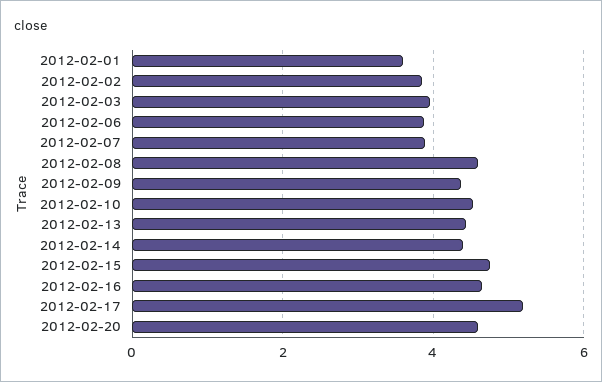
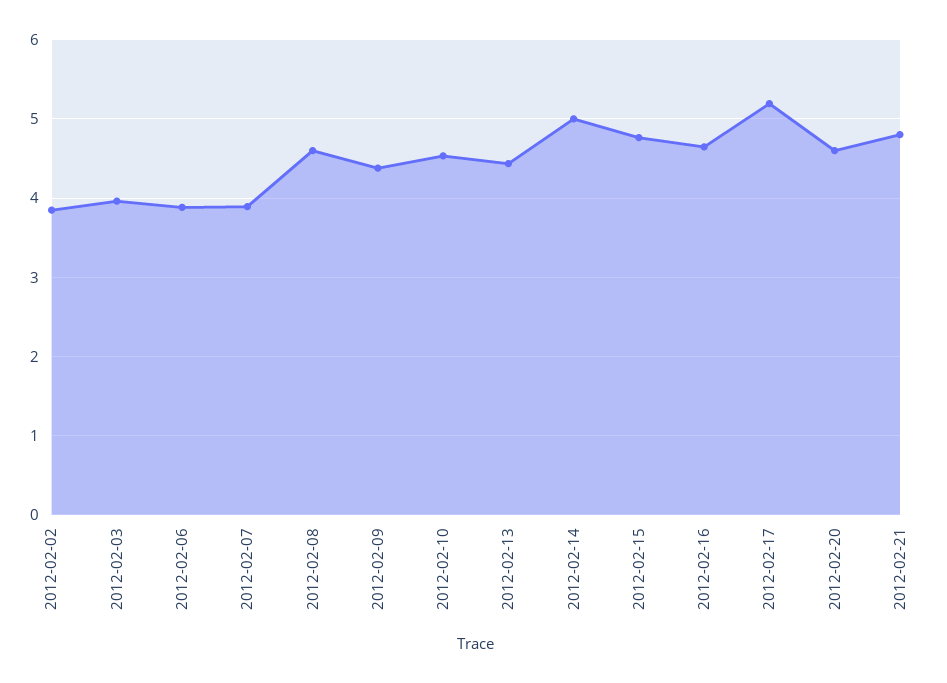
2012-02-01: 3.6 -> none
2012-02-14: 4.4 -> 5
2012-02-21: none -> 4.8

